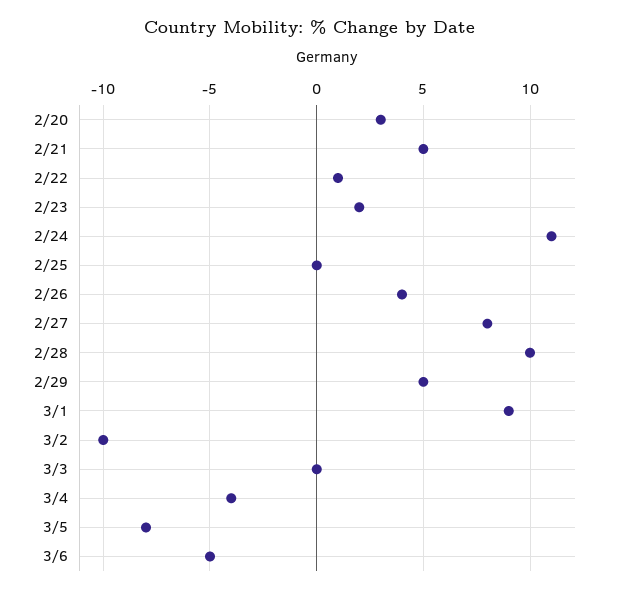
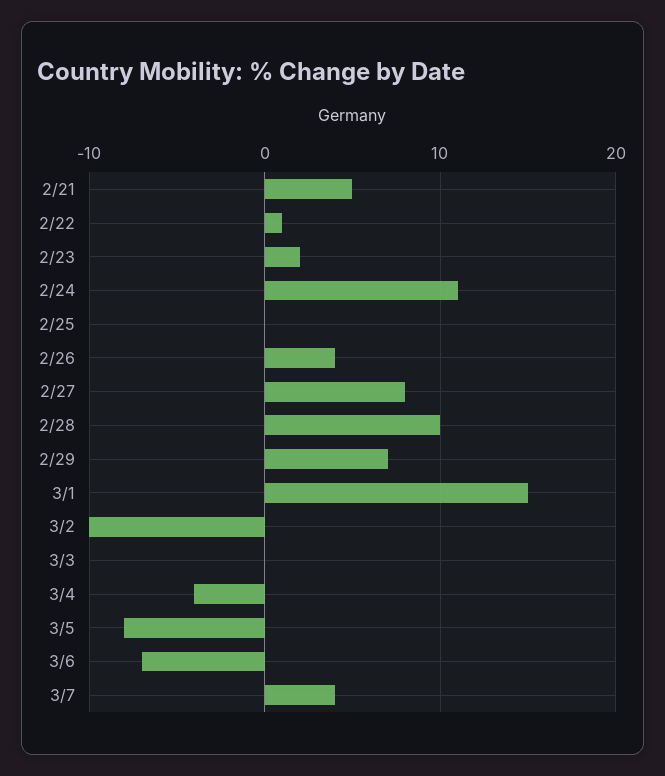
2/20: 3 -> none
2/29: 5 -> 7
3/1: 9 -> 15
3/6: -5 -> -7
3/7: none -> 4

